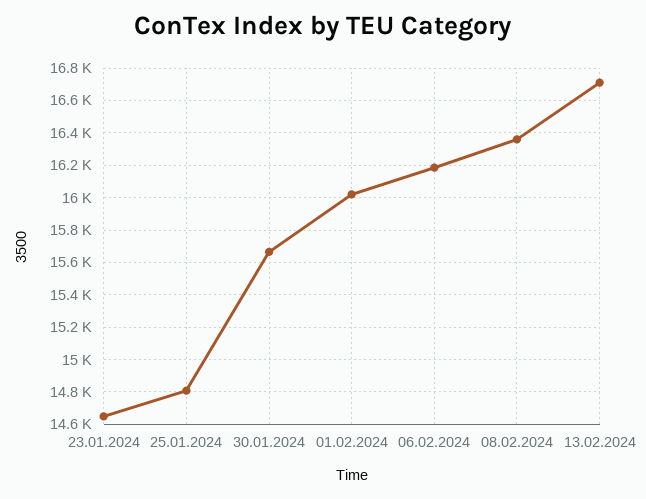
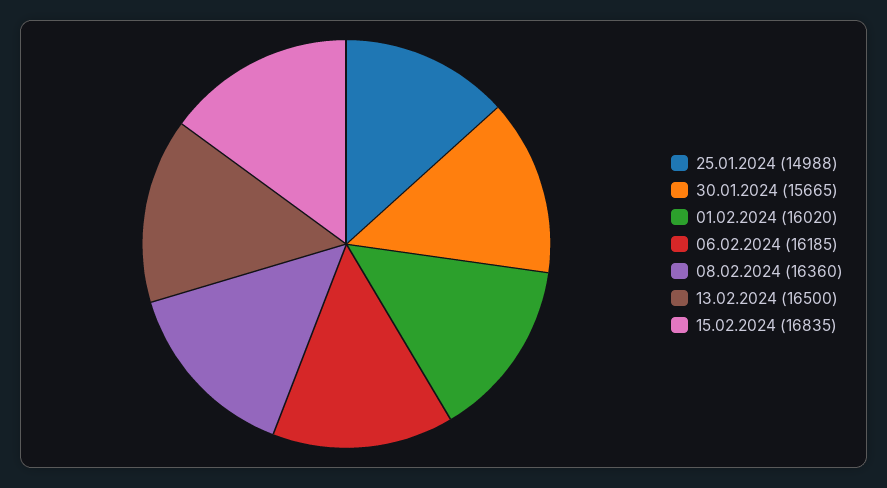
23.01.2024: 14650 -> none
25.01.2024: 14800 -> 14988
13.02.2024: 16700 -> 16500
15.02.2024: none -> 16835

